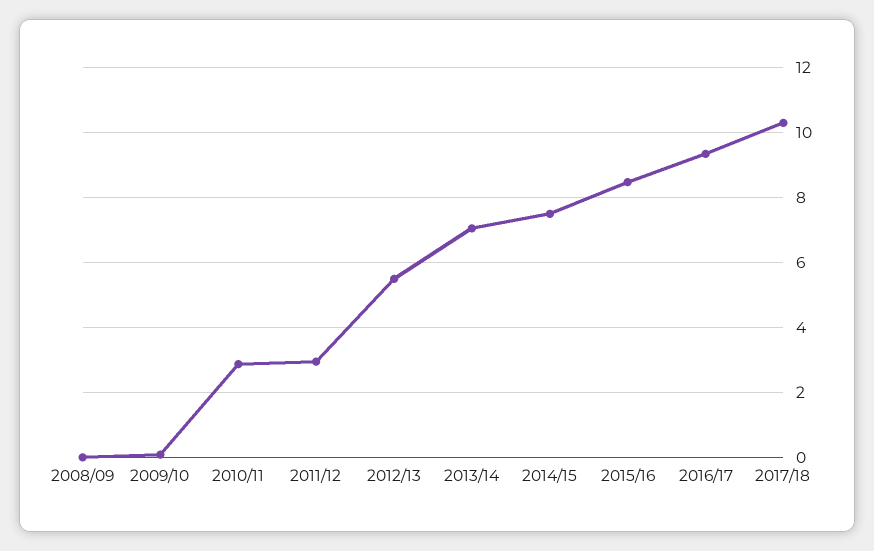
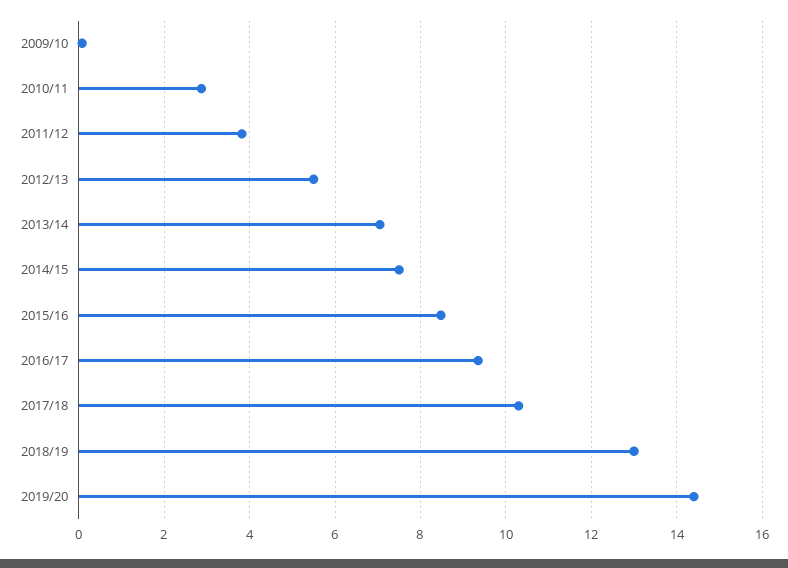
2008/09: 0 -> none
2011/12: 3 -> 3.8
2018/19: none -> 13
2019/20: none -> 14.4

